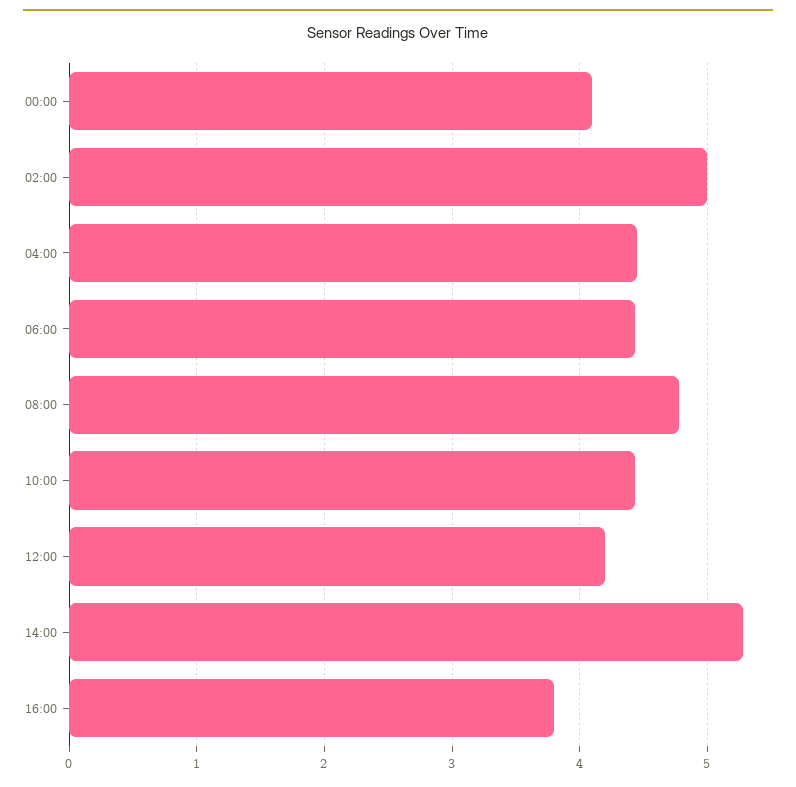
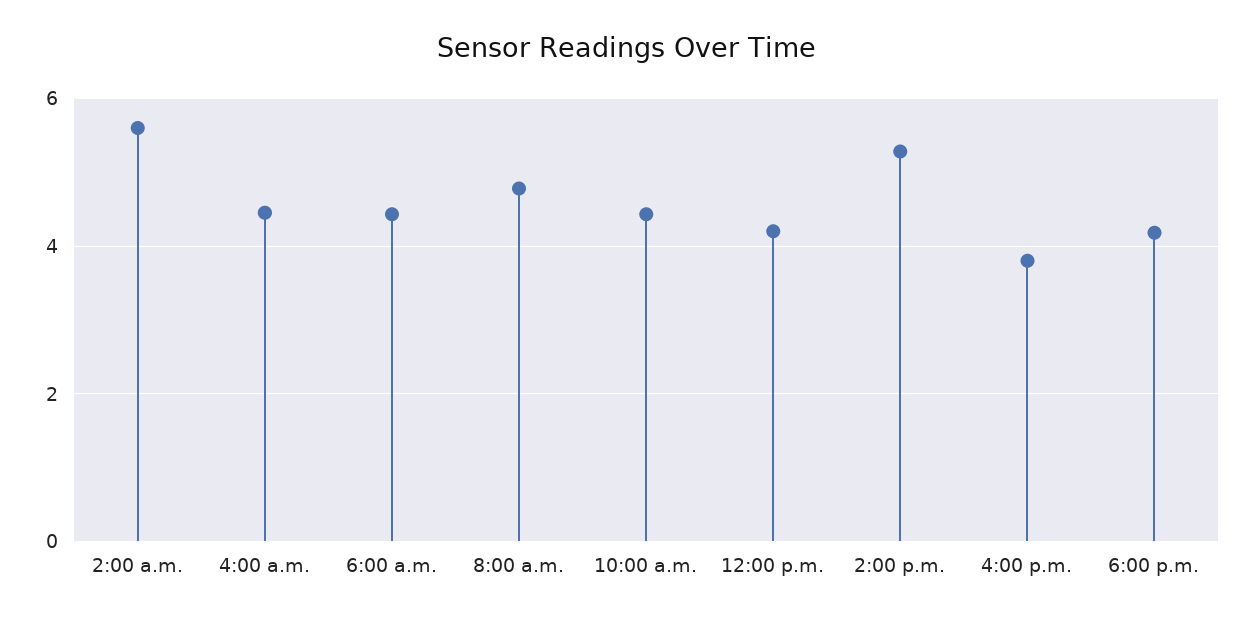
00:00: 4.1 -> none
02:00: 5 -> 5.6
6:00 p.m.: none -> 4.2

